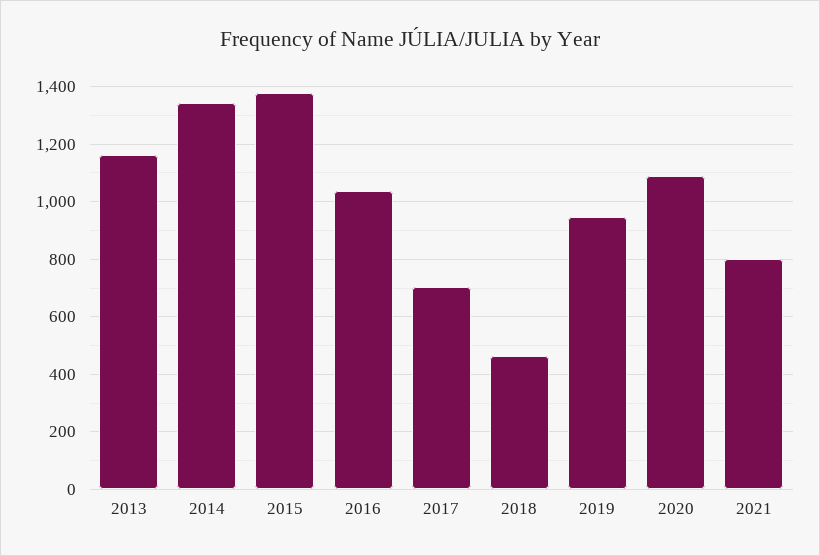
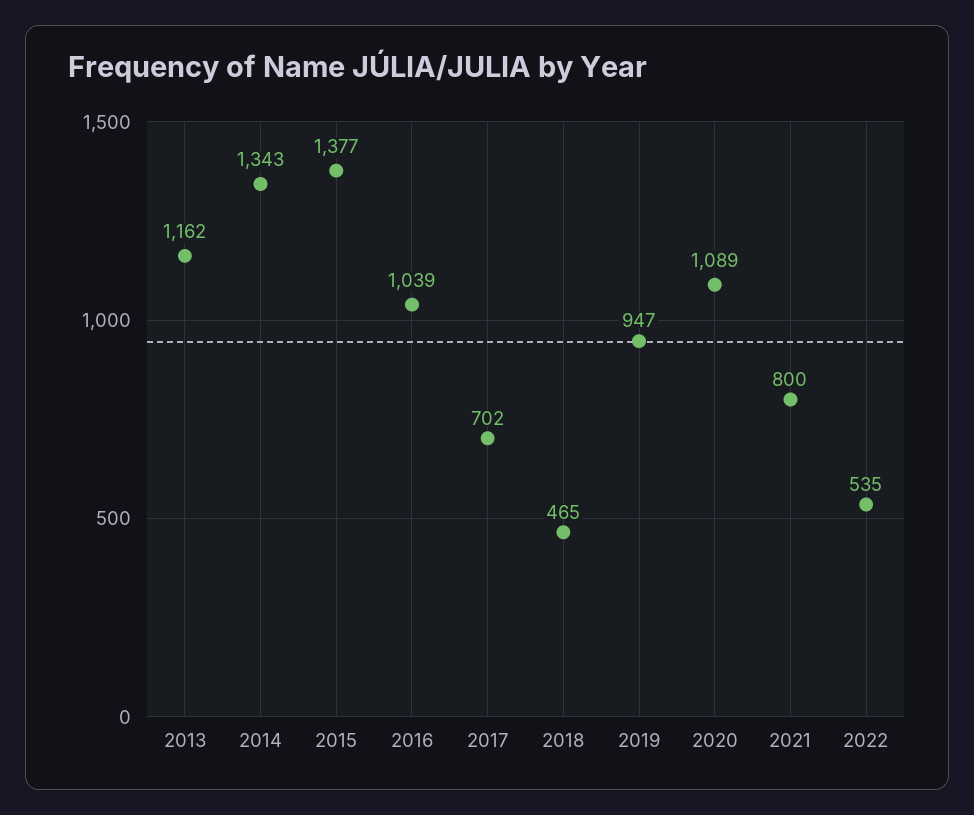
2022: none -> 535

